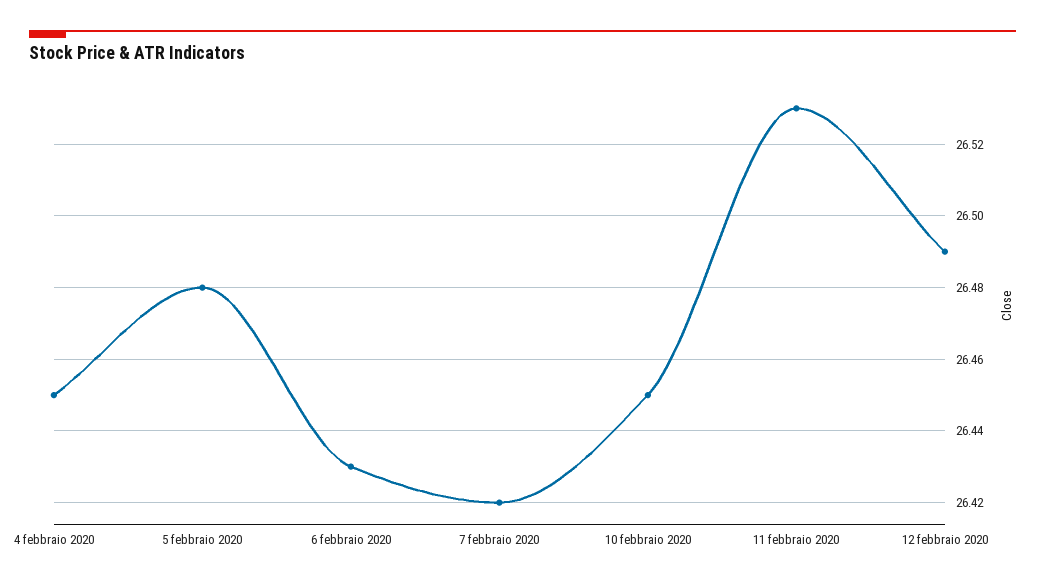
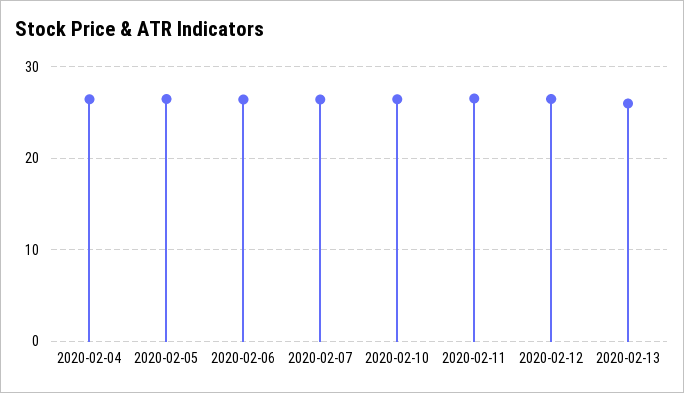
2020-02-13: none -> 26

